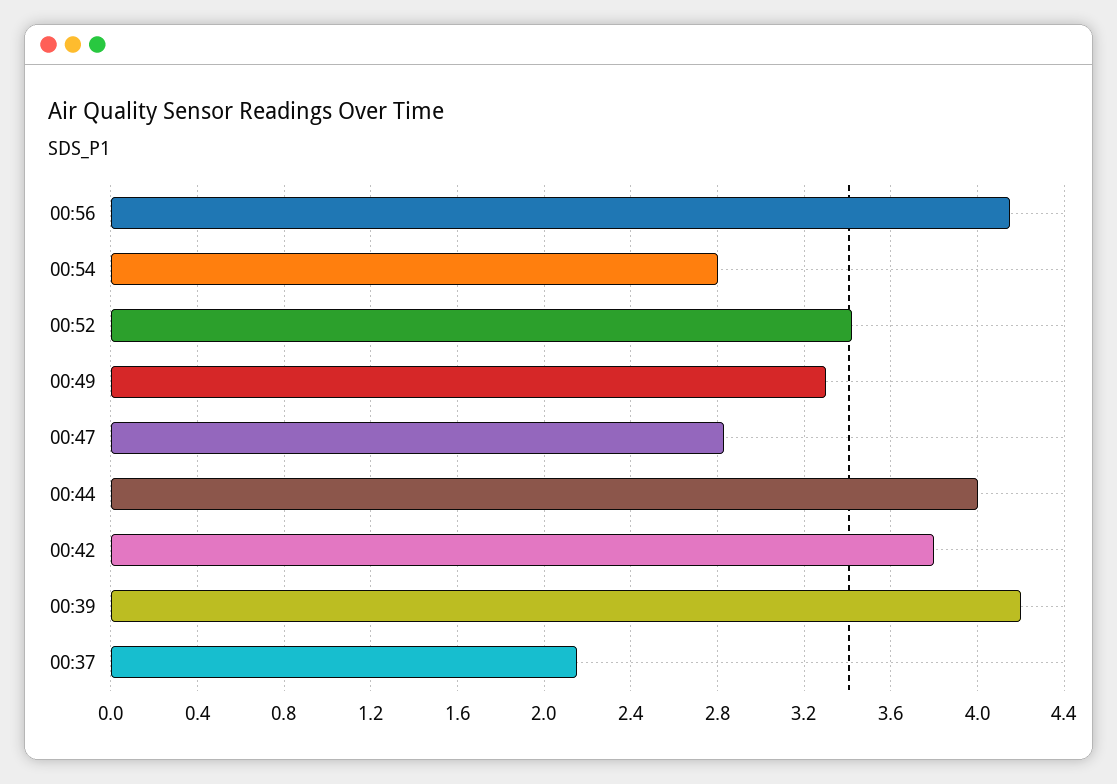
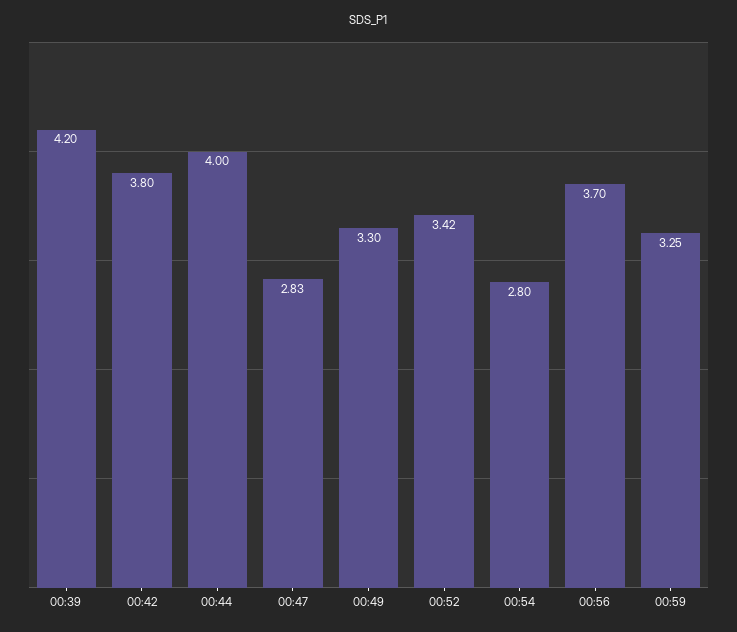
00:56: 4.15 -> 3.7
00:37: 2.15 -> none
00:59: none -> 3.25

